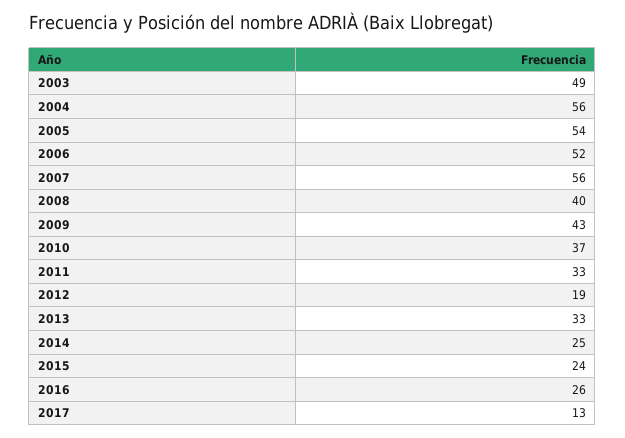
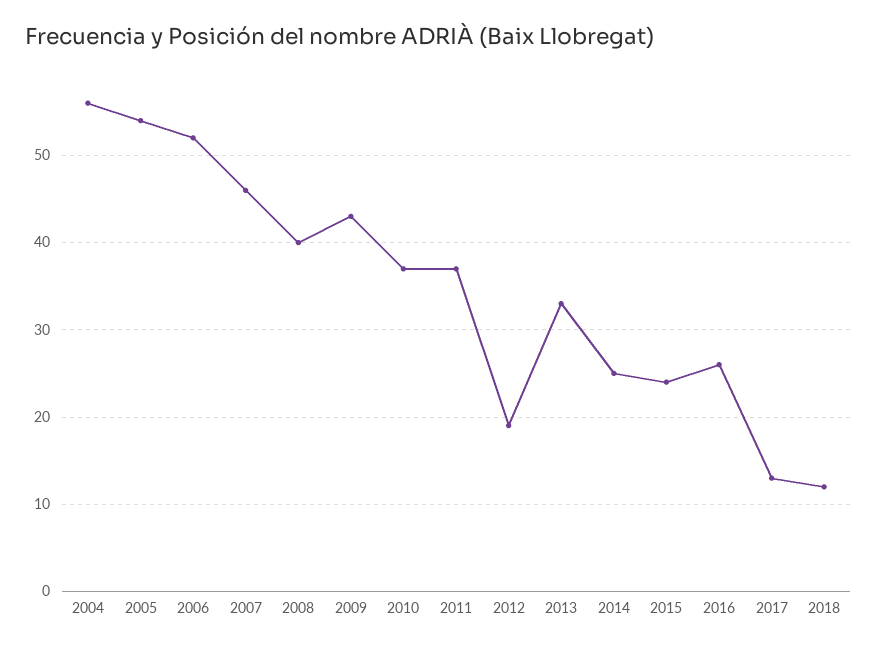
2003: 49 -> none
2007: 56 -> 46
2011: 33 -> 37
2018: none -> 12

